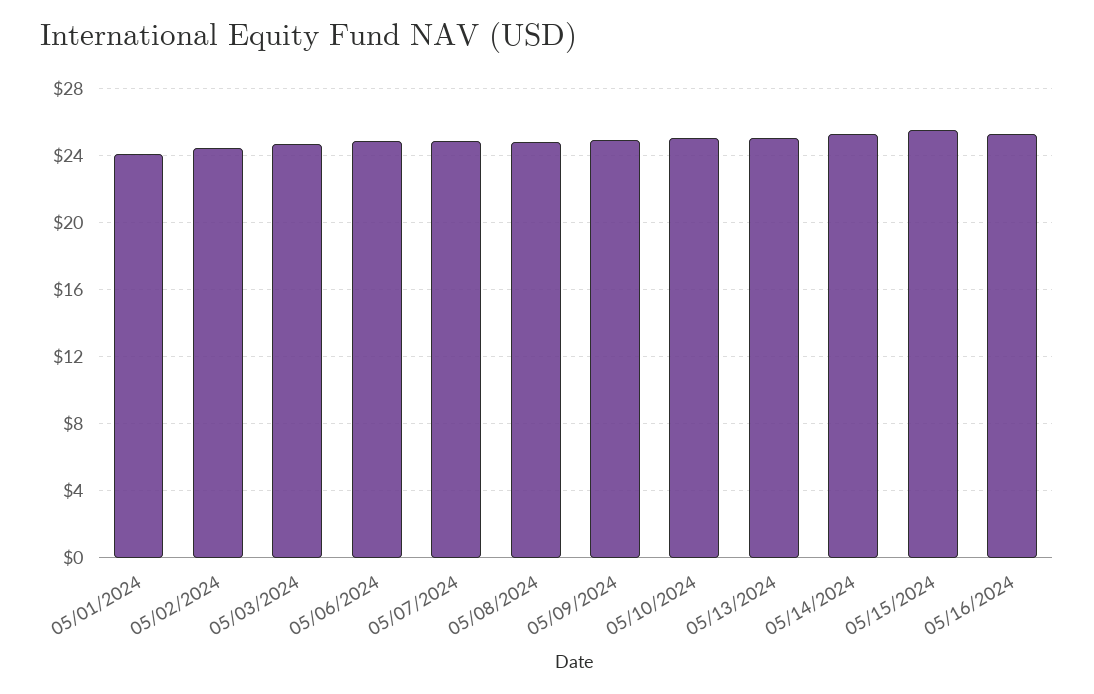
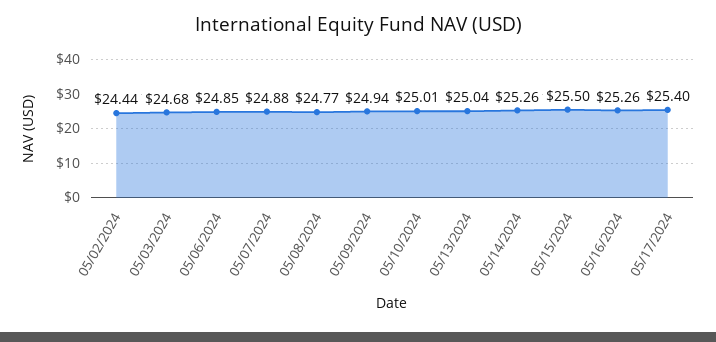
05/01/2024: 24 -> none
05/17/2024: none -> 25.4

